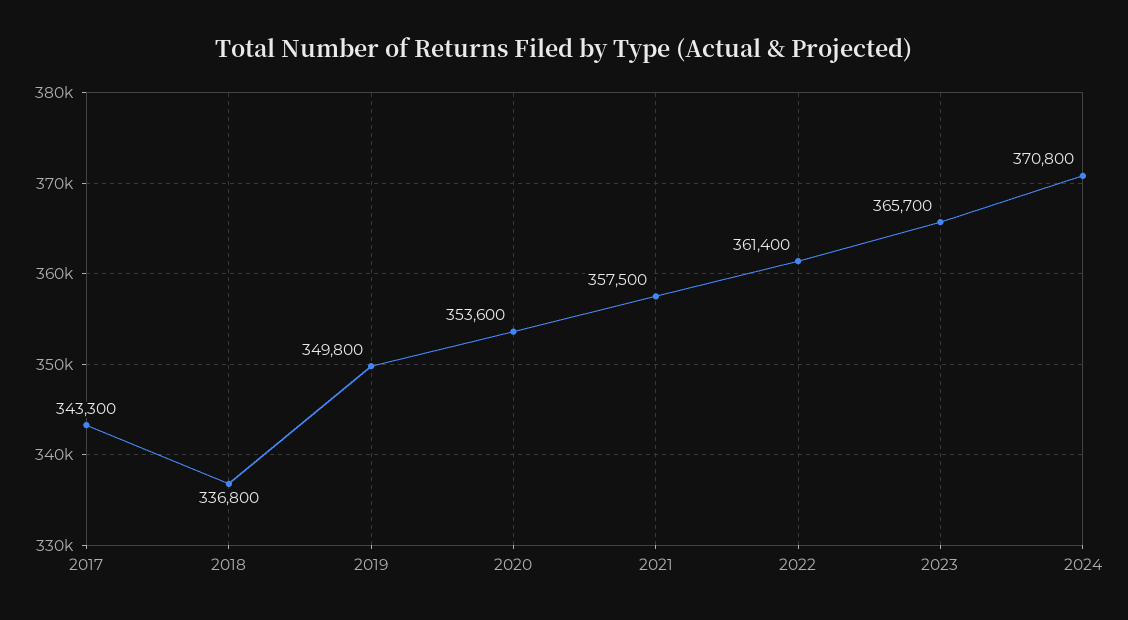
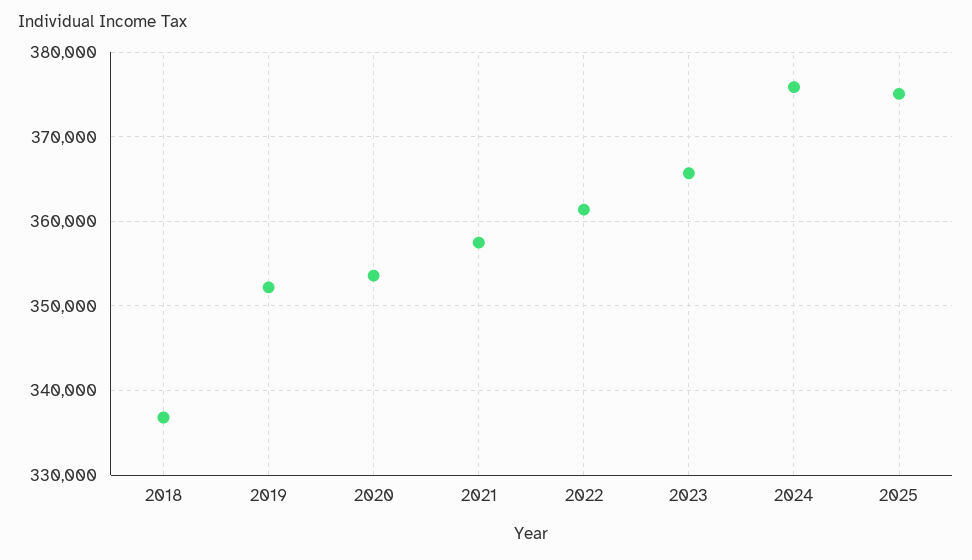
2017: 343300 -> none
2019: 349800 -> 352000
2024: 370800 -> 376000
2025: none -> 375000

